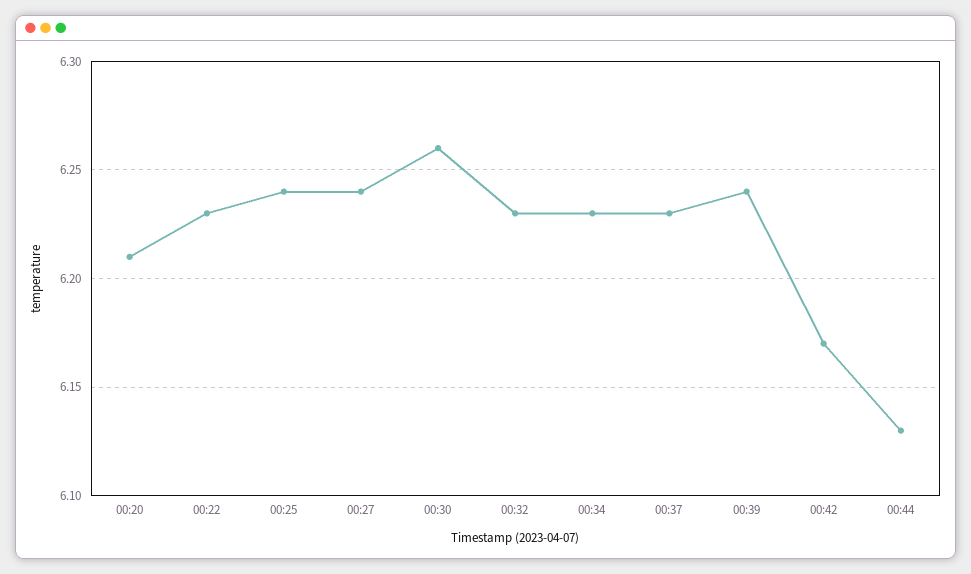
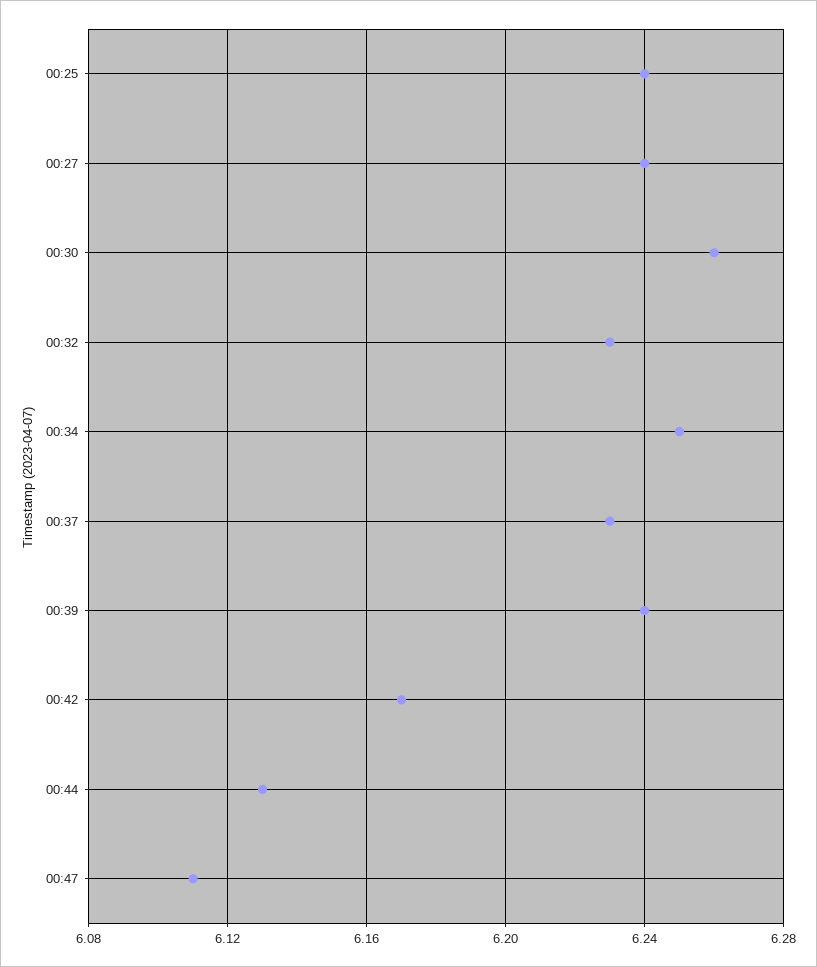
00:20: 6.21 -> none
00:22: 6.23 -> none
00:34: 6.23 -> 6.25
00:47: none -> 6.11

